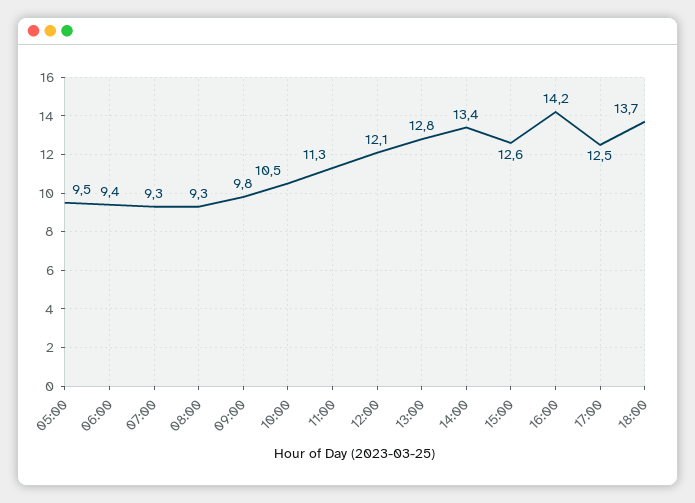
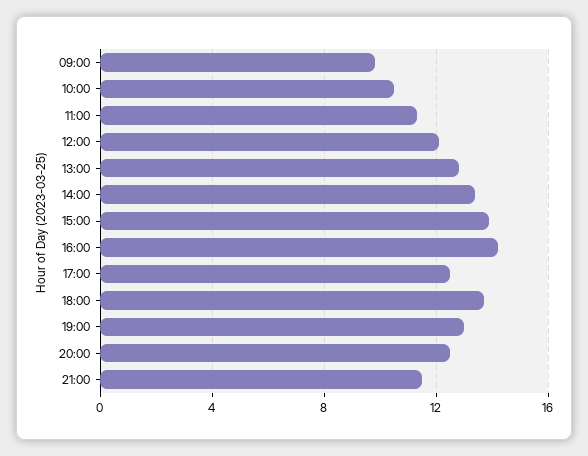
05:00: 9.5 -> none
06:00: 9.4 -> none
07:00: 9.3 -> none
08:00: 9.3 -> none
15:00: 12.6 -> 14
19:00: none -> 13
20:00: none -> 12.5
21:00: none -> 11.5

